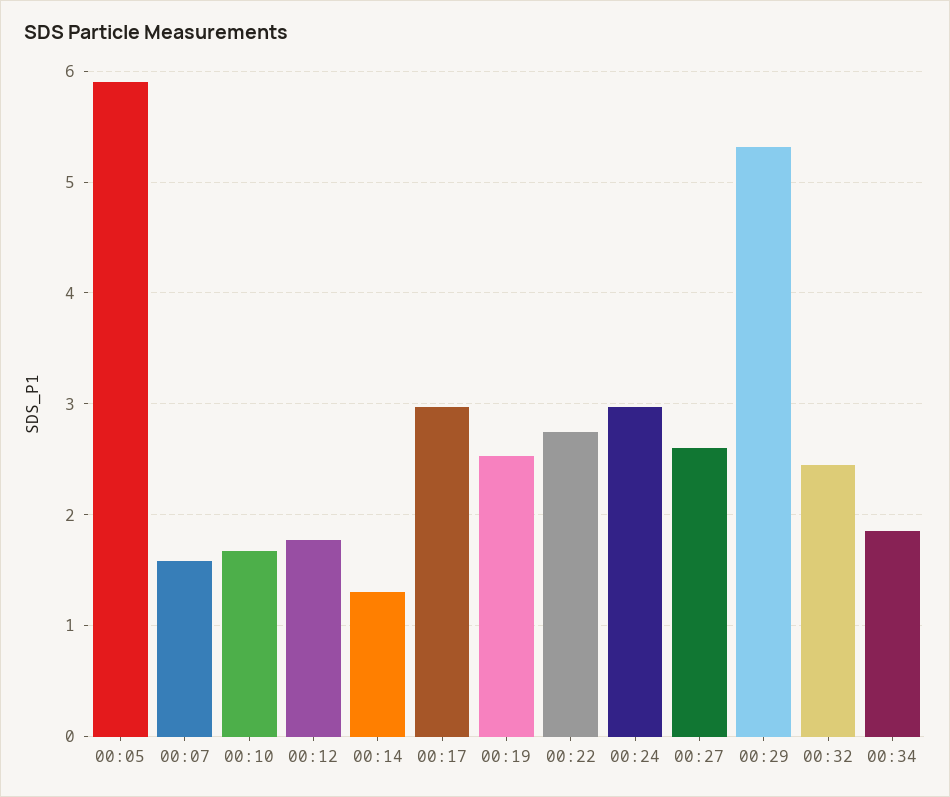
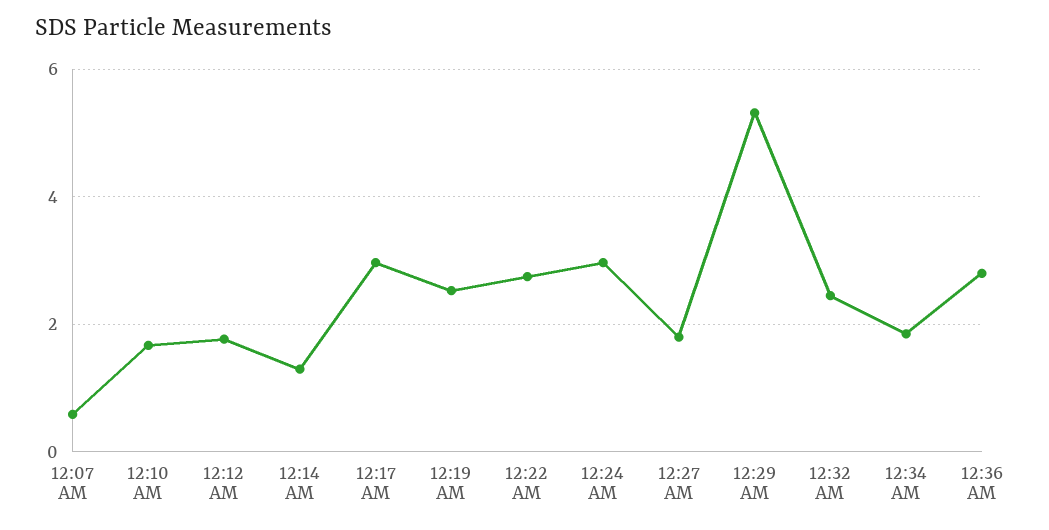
00:05: 5.9 -> none
00:07: 1.6 -> 0.6
00:27: 2.6 -> 1.8
12:36 AM: none -> 2.8

